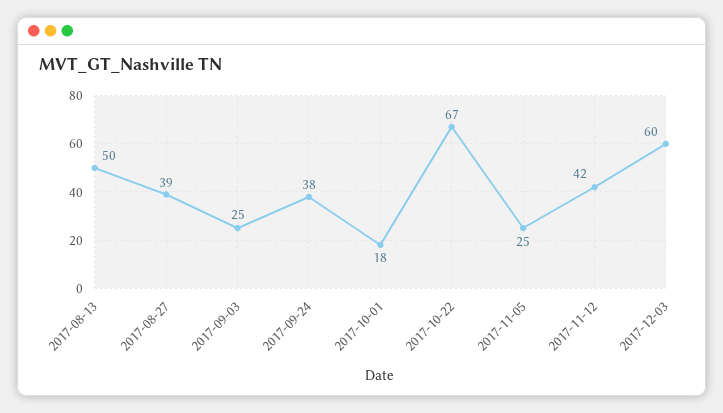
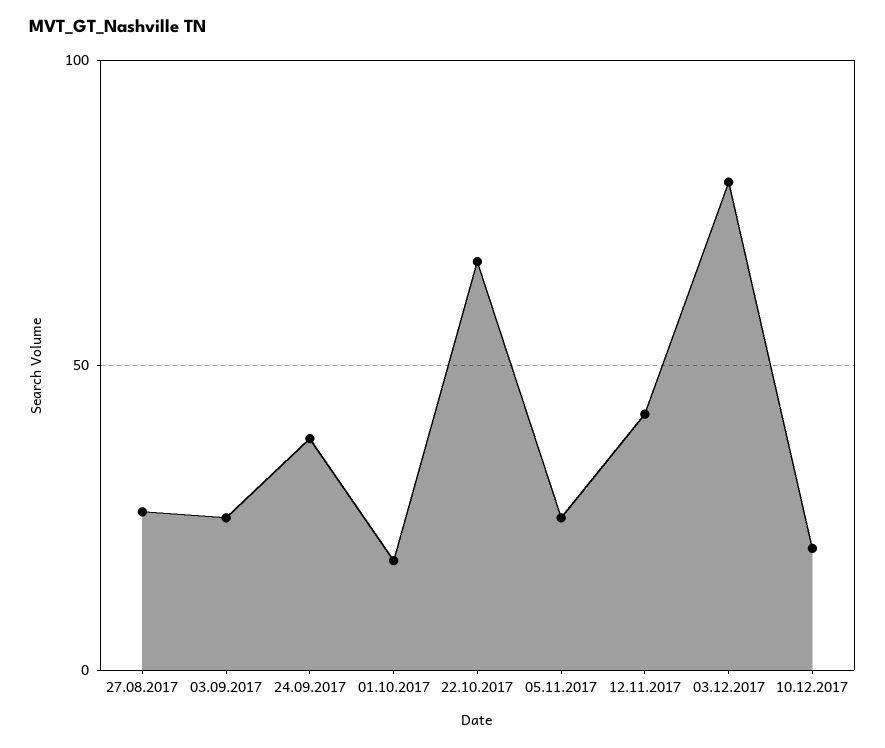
2017-08-13: 50 -> none
2017-08-27: 39 -> 25
2017-12-03: 60 -> 80
10.12.2017: none -> 20

